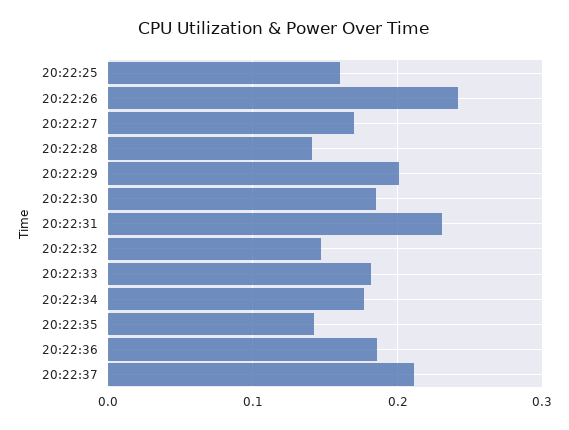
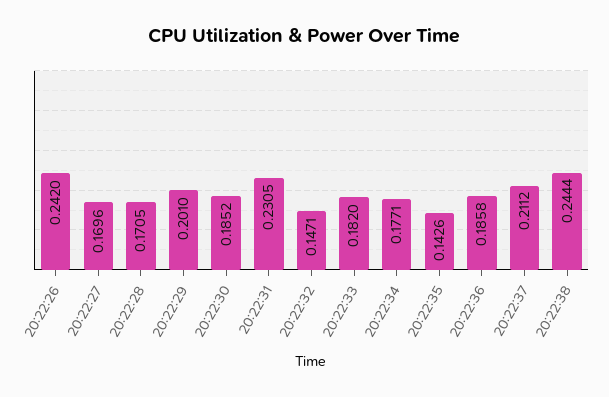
20:22:25: 0.16 -> none
20:22:28: 0.14 -> 0.1705
20:22:38: none -> 0.2444

